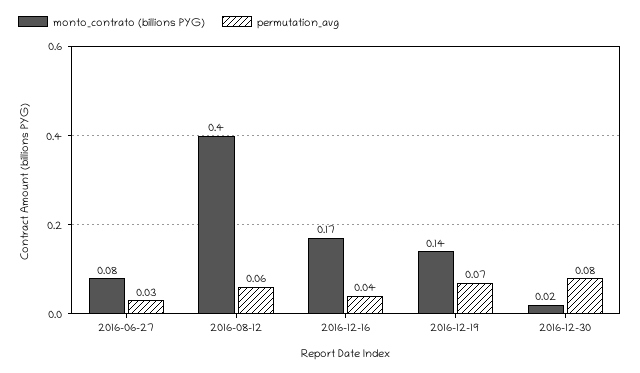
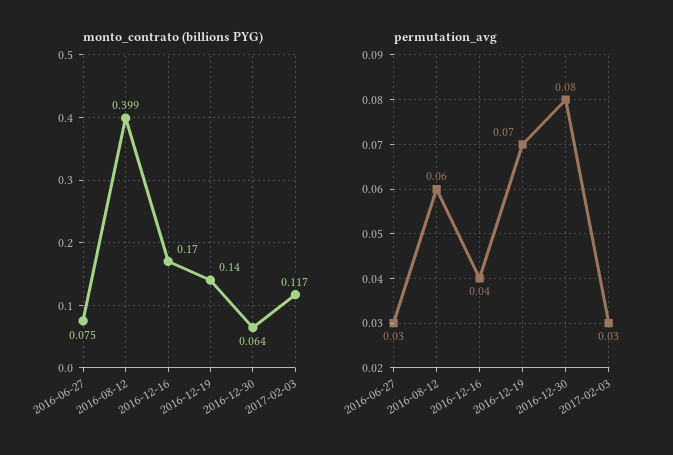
monto_contrato (billions PYG), 2016-12-30: 0.02 -> 0.064
monto_contrato (billions PYG), 2017-02-03: none -> 0.117
permutation_avg, 2017-02-03: none -> 0.03

